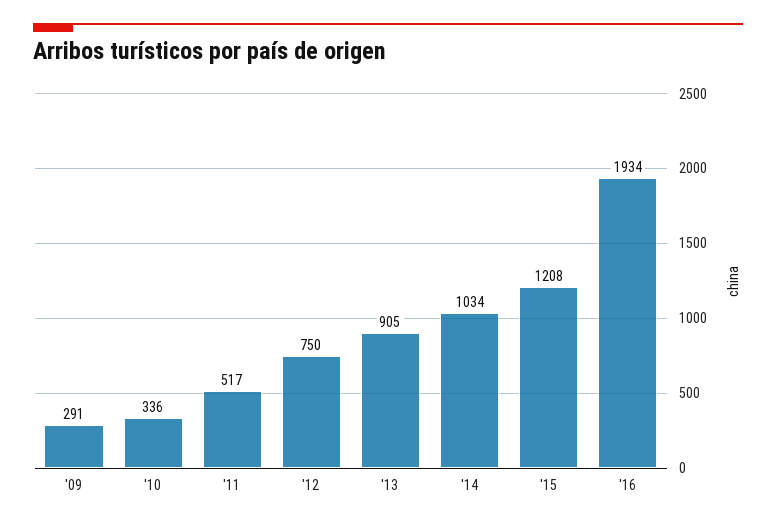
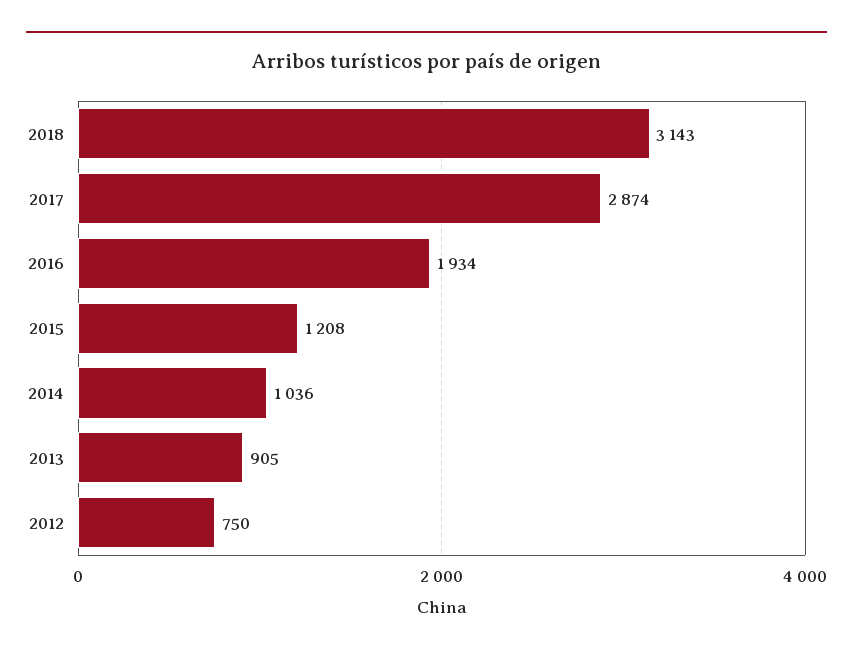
'09: 291 -> none
'10: 336 -> none
'11: 517 -> none
'14: 1034 -> 1036
2018: none -> 3143
2017: none -> 2874

